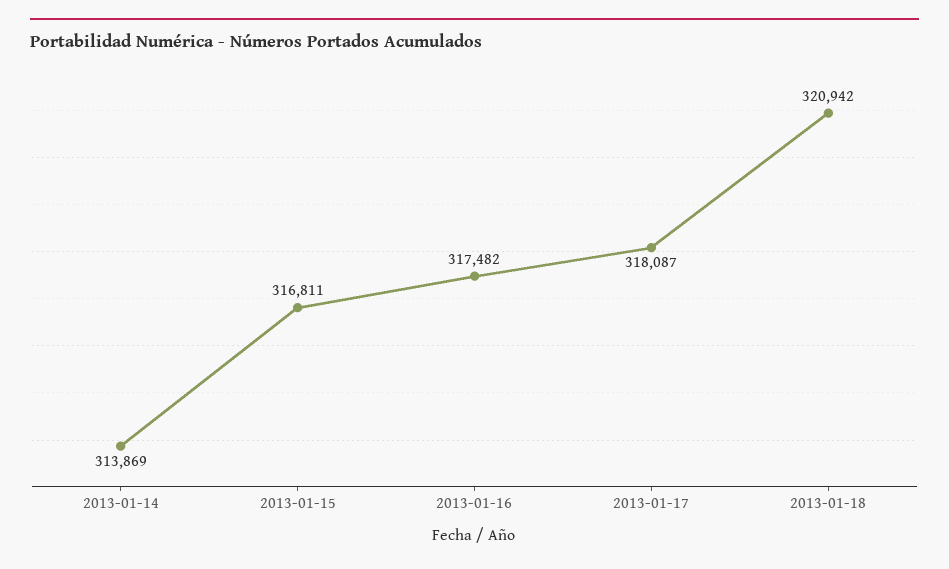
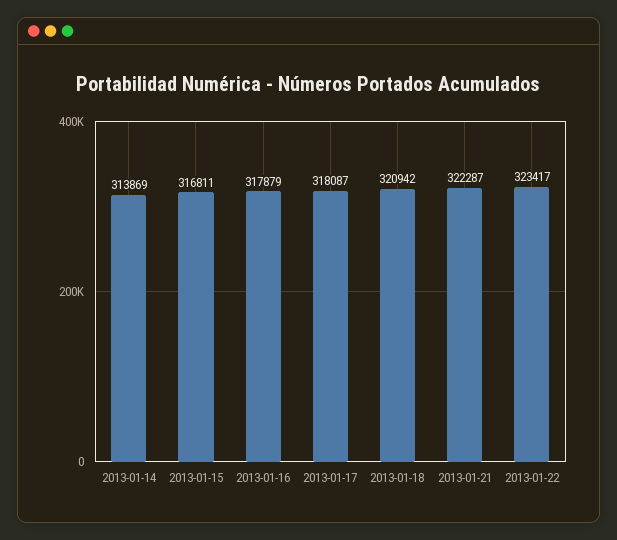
2013-01-16: 317482 -> 317879
2013-01-21: none -> 322287
2013-01-22: none -> 323417

